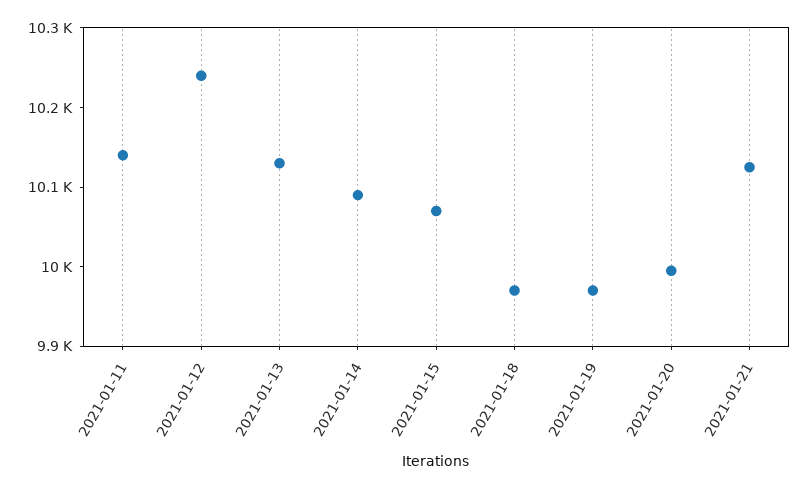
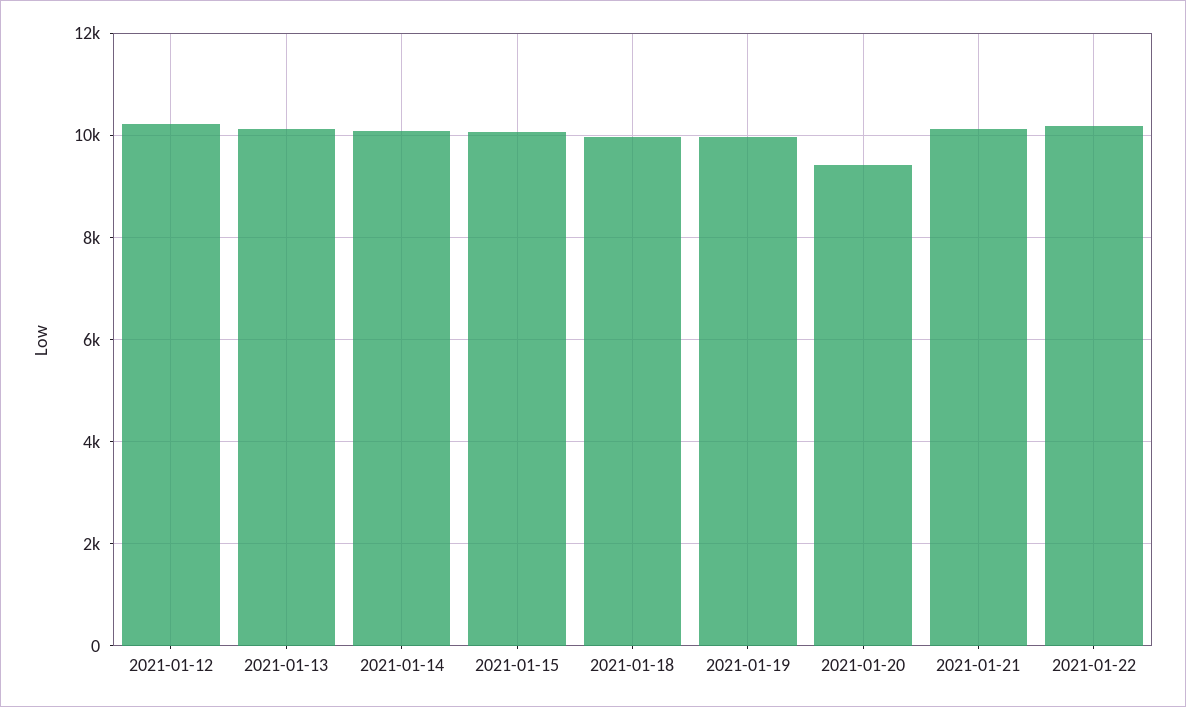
2021-01-11: 10140 -> none
2021-01-20: 10000 -> 9400
2021-01-22: none -> 10200

